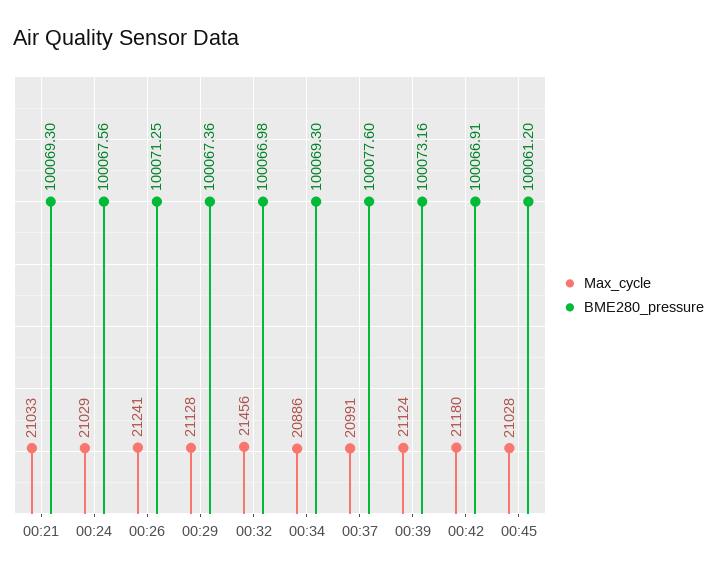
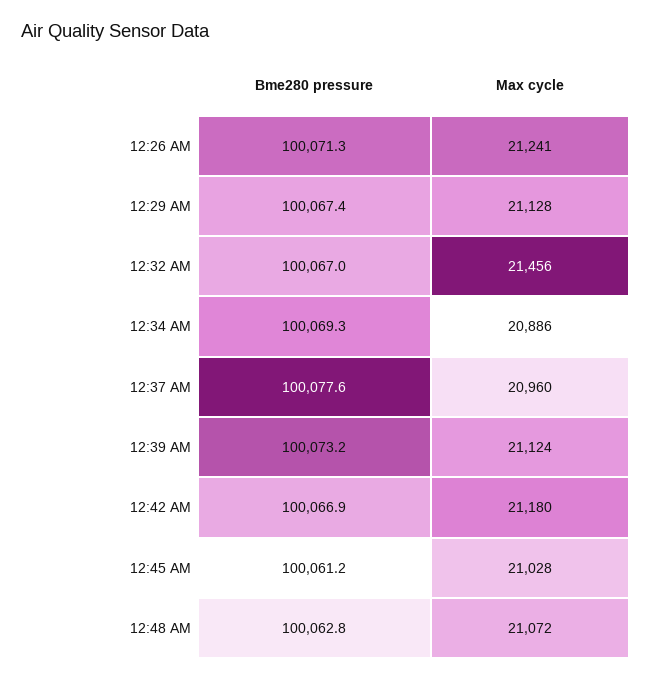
Max_cycle, 00:21: 21033 -> none
BME280_pressure, 00:21: 100069.3 -> none
Max_cycle, 00:24: 21029 -> none
BME280_pressure, 00:24: 100067.56 -> none
Max_cycle, 00:37: 20991 -> 20960
BME280_pressure, 12:48 AM: none -> 100062.8
Max_cycle, 12:48 AM: none -> 21072

